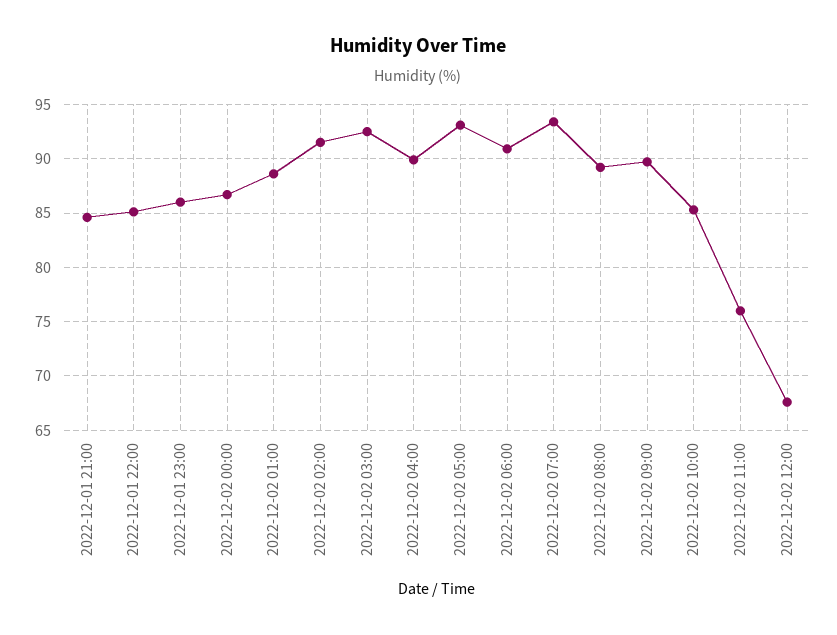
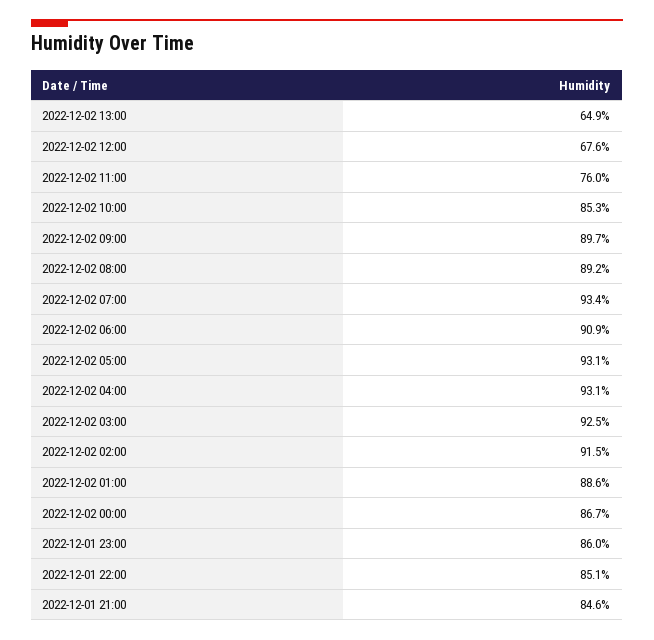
2022-12-02 04:00: 90 -> 93.1
2022-12-02 13:00: none -> 64.9

